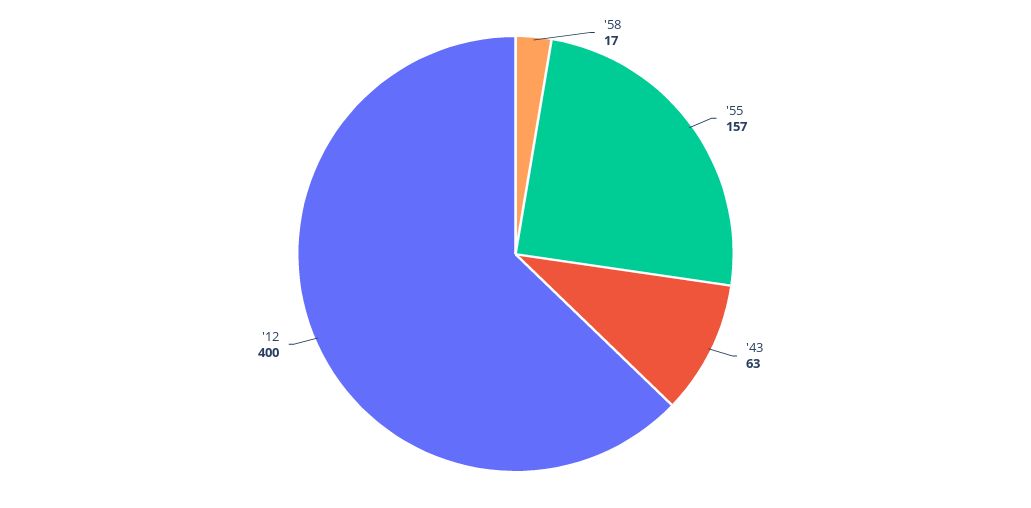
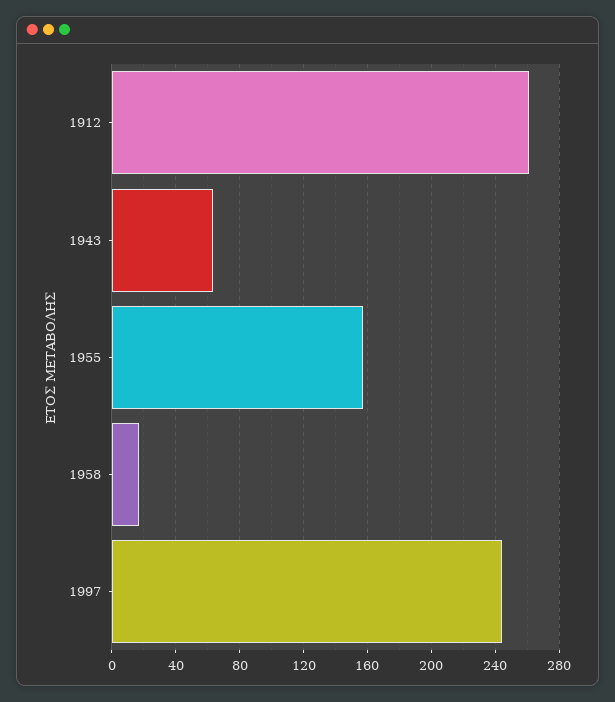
'12: 400 -> 260
1997: none -> 245

